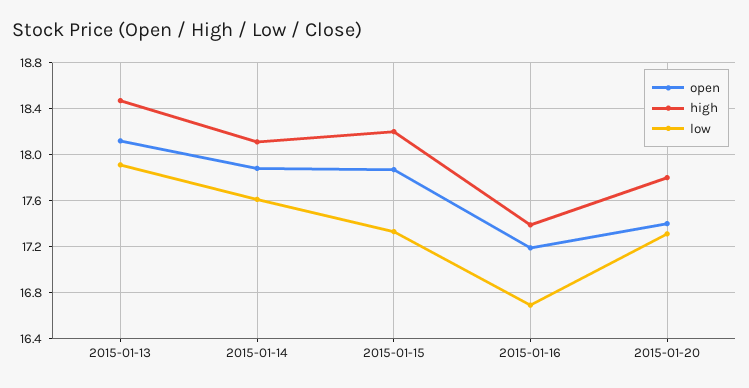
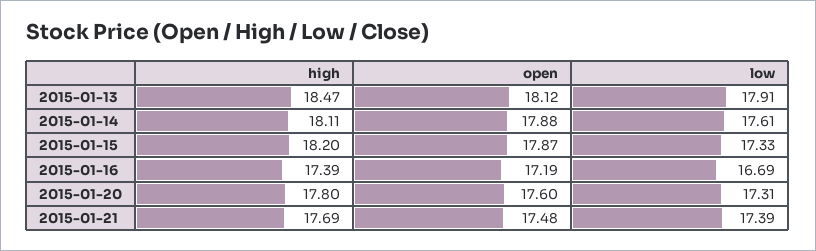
open, 2015-01-20: 17.4 -> 17.6
high, 2015-01-21: none -> 17.69
open, 2015-01-21: none -> 17.48
low, 2015-01-21: none -> 17.39

